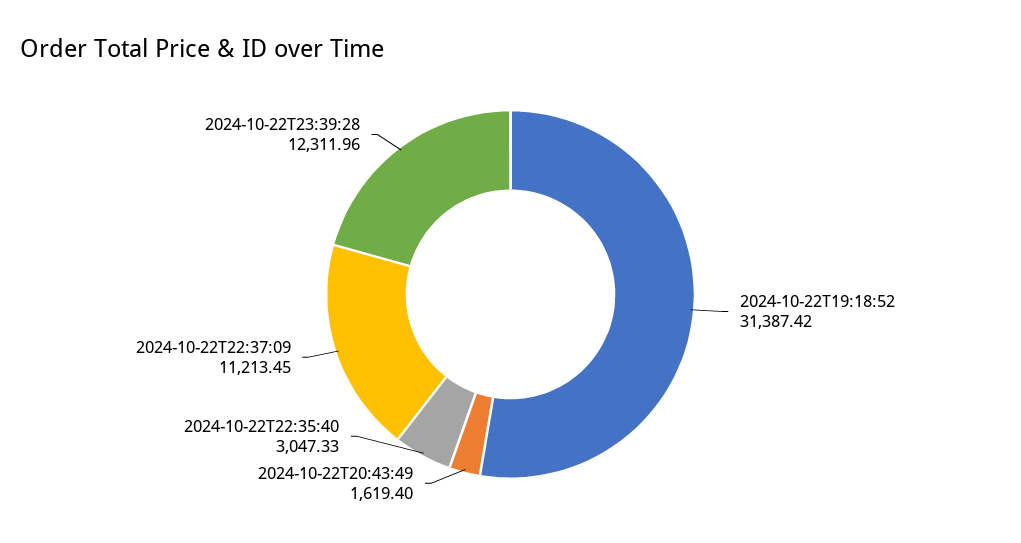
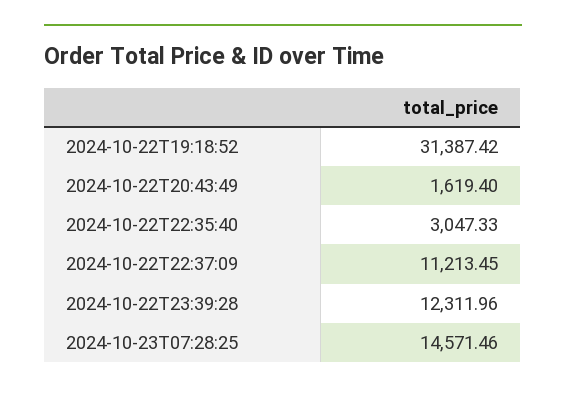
2024-10-23T07:28:25: none -> 14571.46

